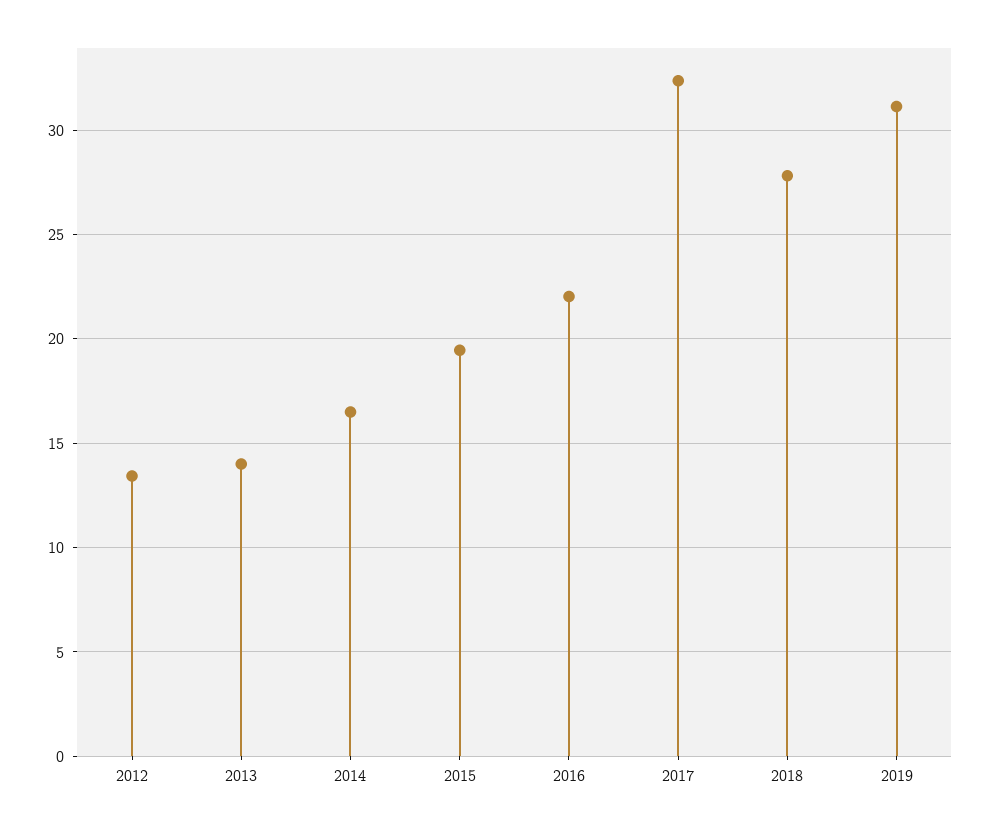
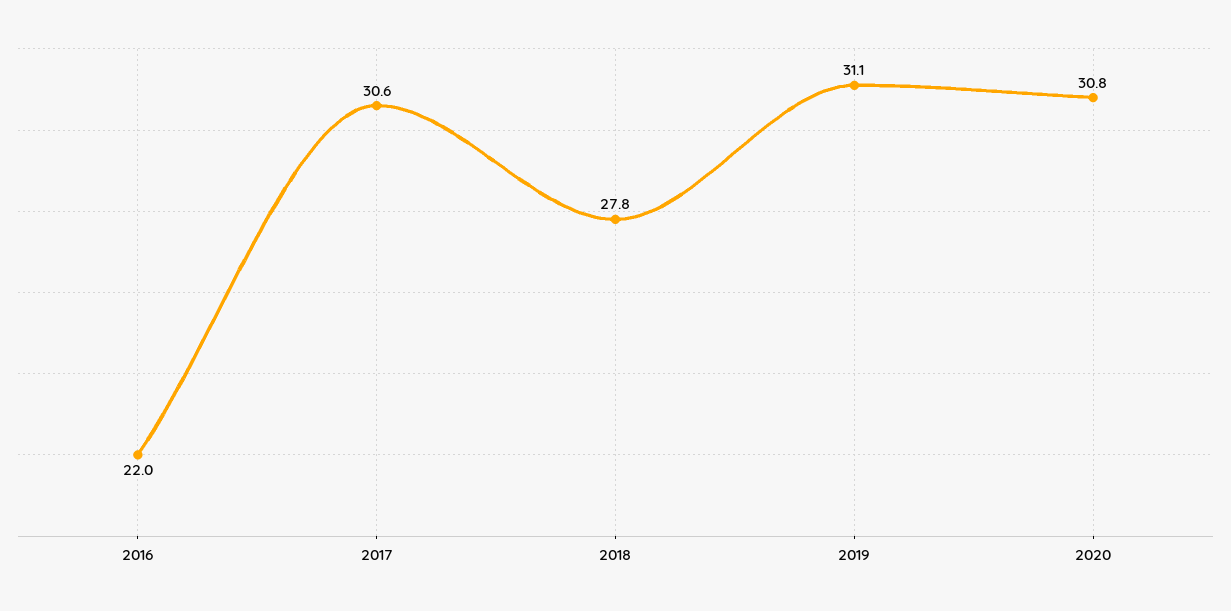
2012: 13.5 -> none
2013: 14 -> none
2014: 16.5 -> none
2015: 19.5 -> none
2017: 32.5 -> 30.6
2020: none -> 30.8

